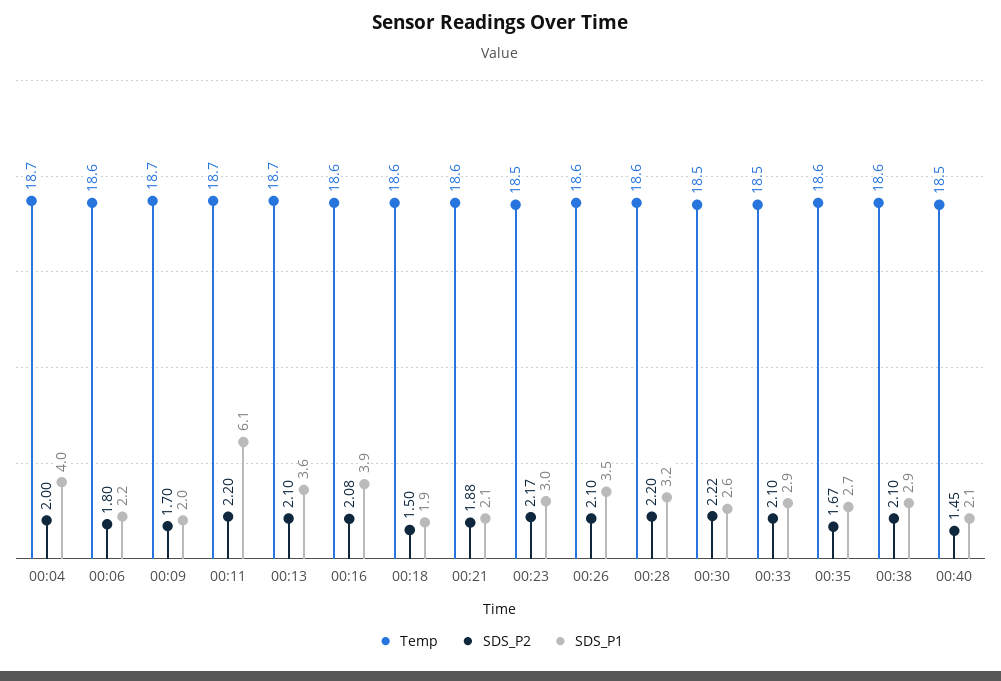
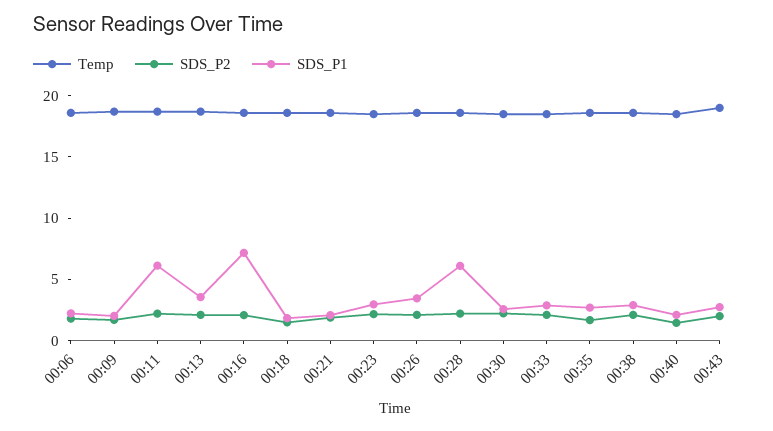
Temp, 00:04: 18.7 -> none
SDS_P2, 00:04: 2 -> none
SDS_P1, 00:04: 4 -> none
SDS_P1, 00:16: 3.9 -> 7
SDS_P1, 00:28: 3.2 -> 6
Temp, 00:43: none -> 19
SDS_P2, 00:43: none -> 2
SDS_P1, 00:43: none -> 3

